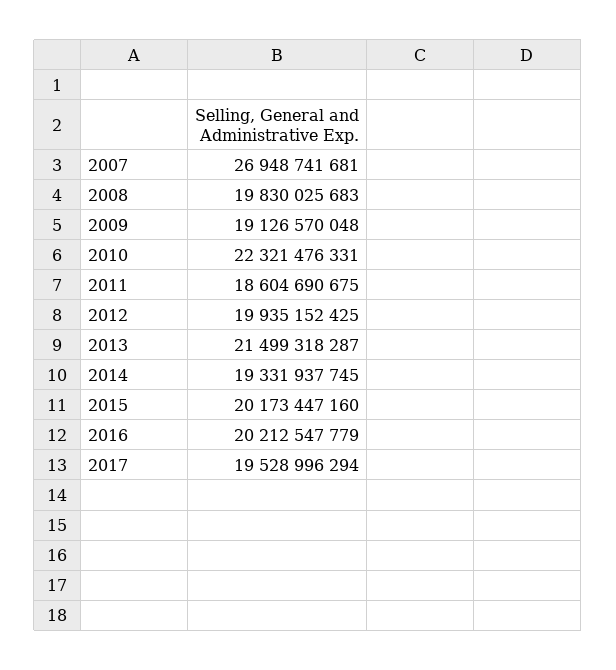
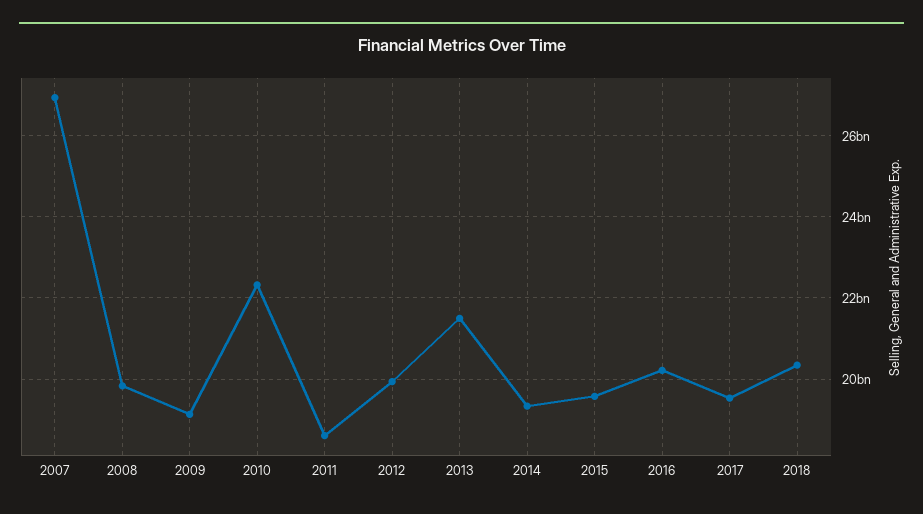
2015: 20173447160 -> 19600000000
2018: none -> 20400000000

